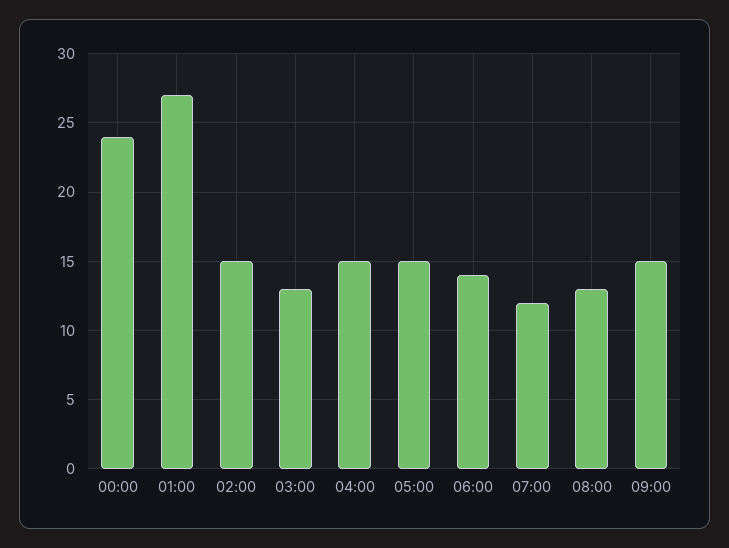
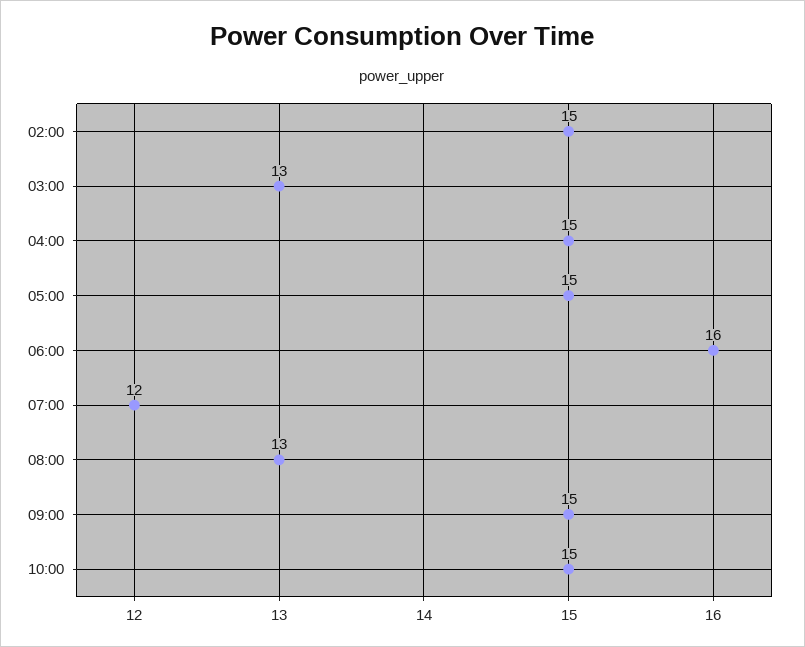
00:00: 24 -> none
01:00: 27 -> none
06:00: 14 -> 16
10:00: none -> 15

